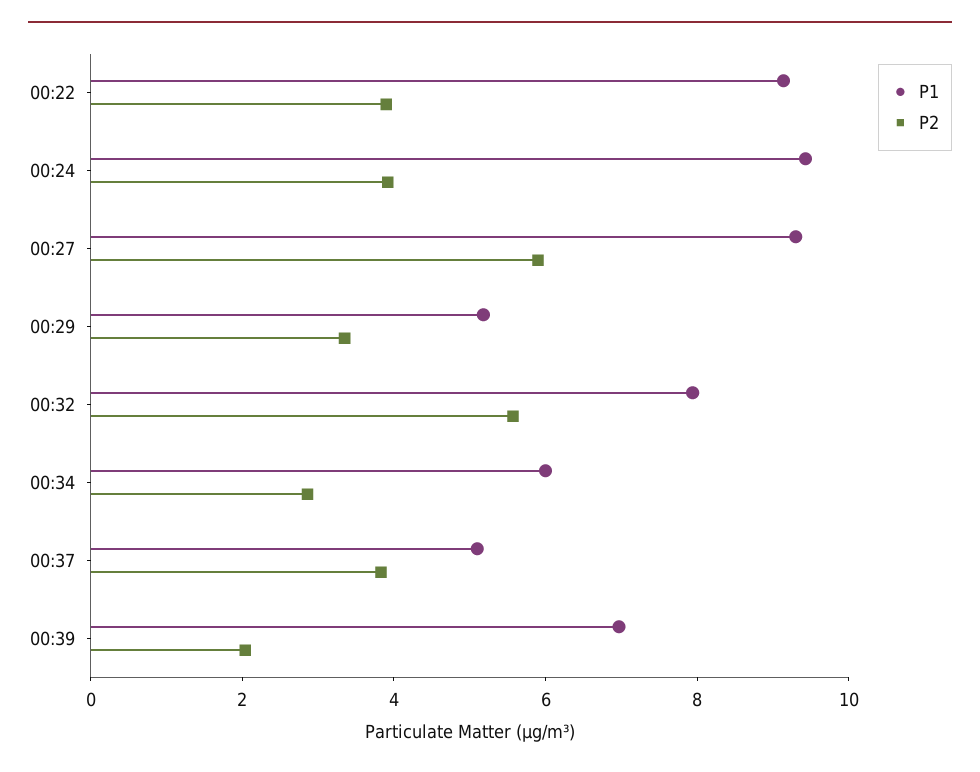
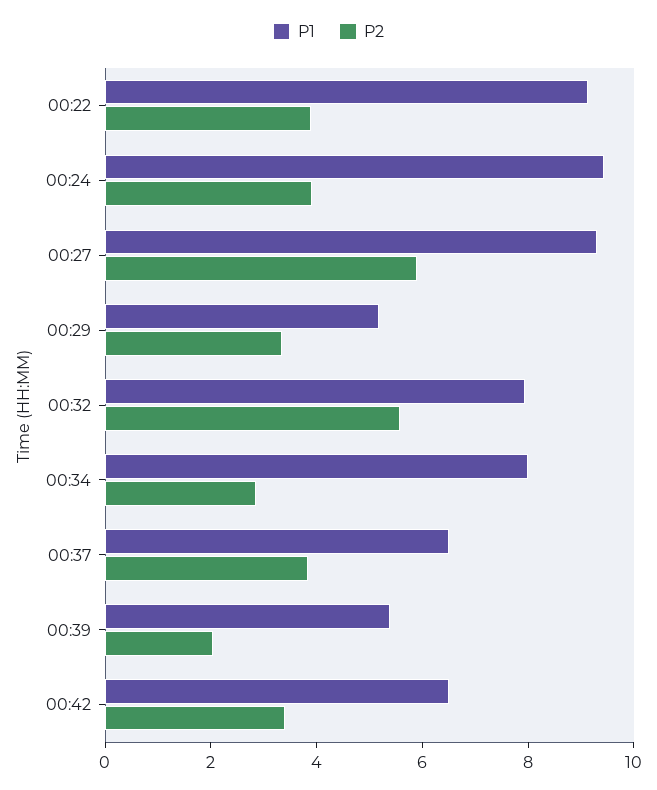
P1, 00:34: 6 -> 8
P1, 00:37: 5 -> 6.5
P1, 00:39: 7 -> 5.5
P1, 00:42: none -> 6.5
P2, 00:42: none -> 3.5

